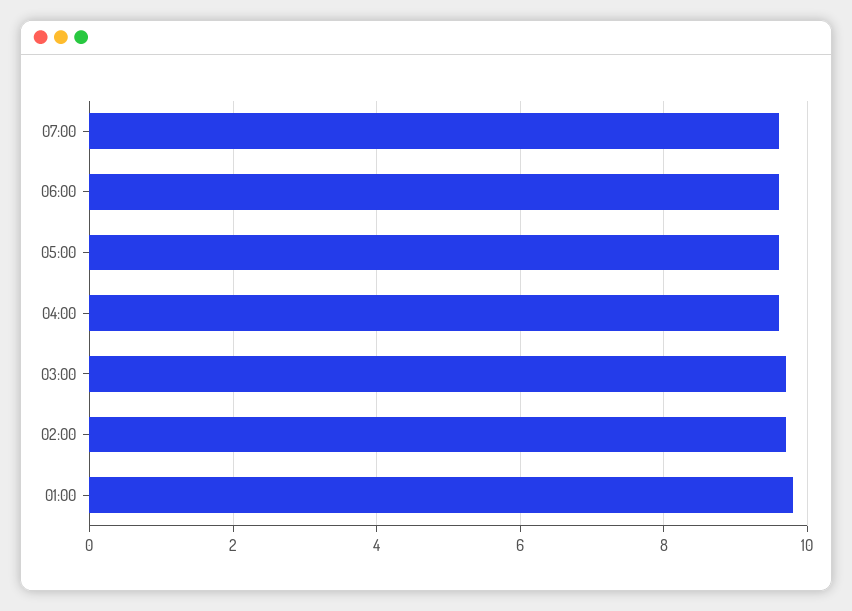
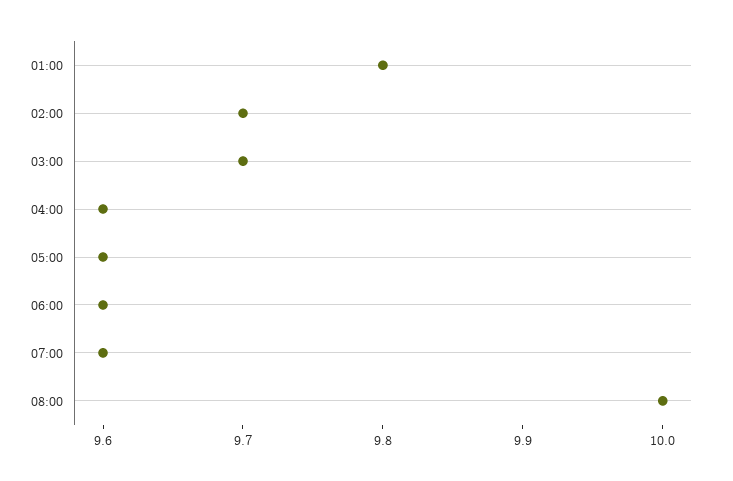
08:00: none -> 10

